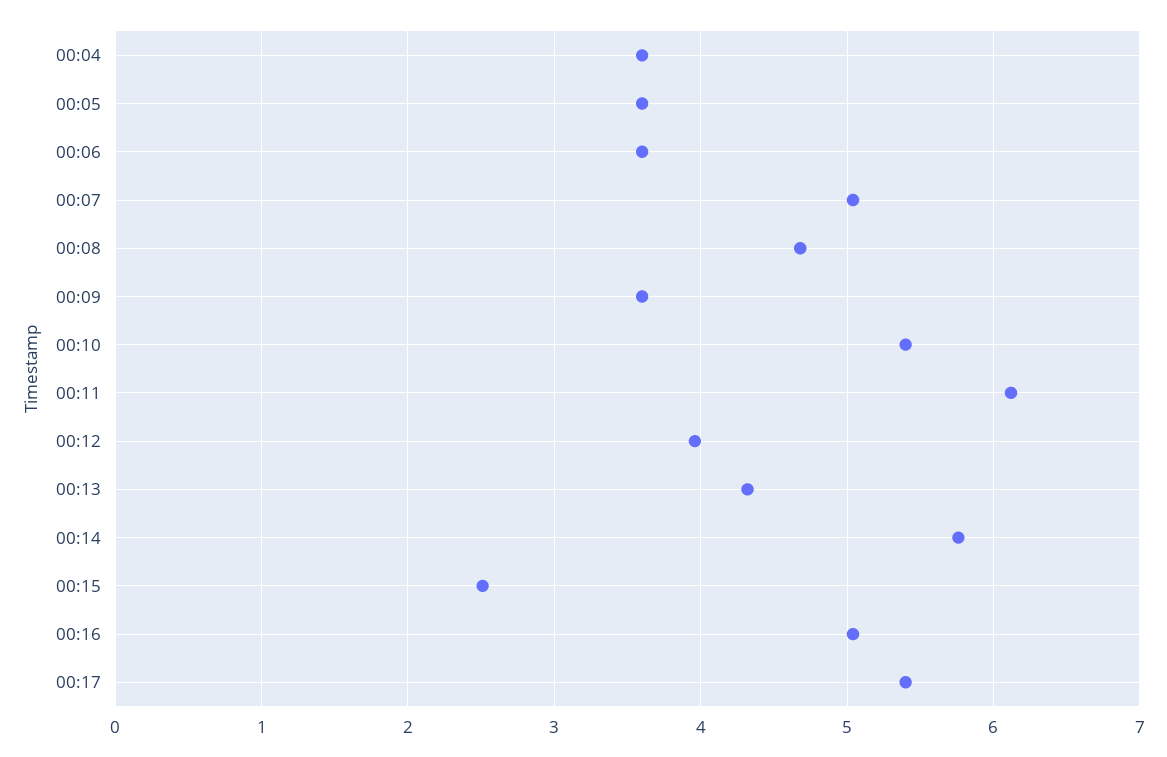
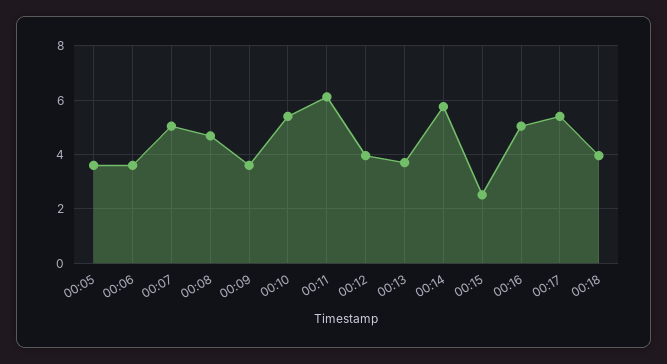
00:04: 3.6 -> none
00:13: 4.3 -> 3.75
00:18: none -> 4

